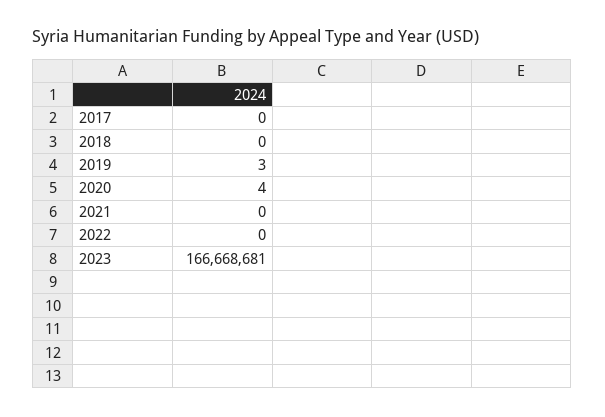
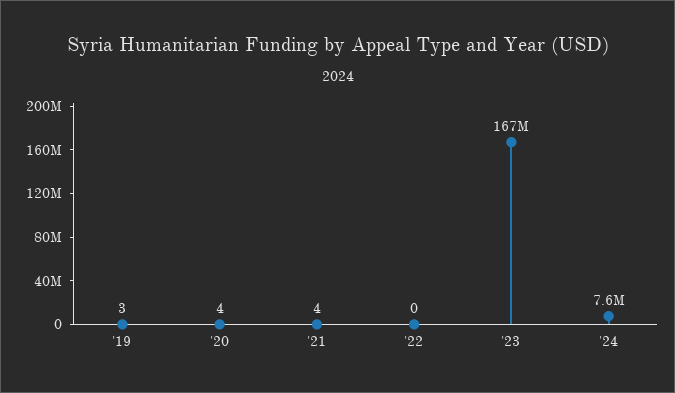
2017: 0 -> none
2018: 0 -> none
2021: 0 -> 4
'24: none -> 7600000

